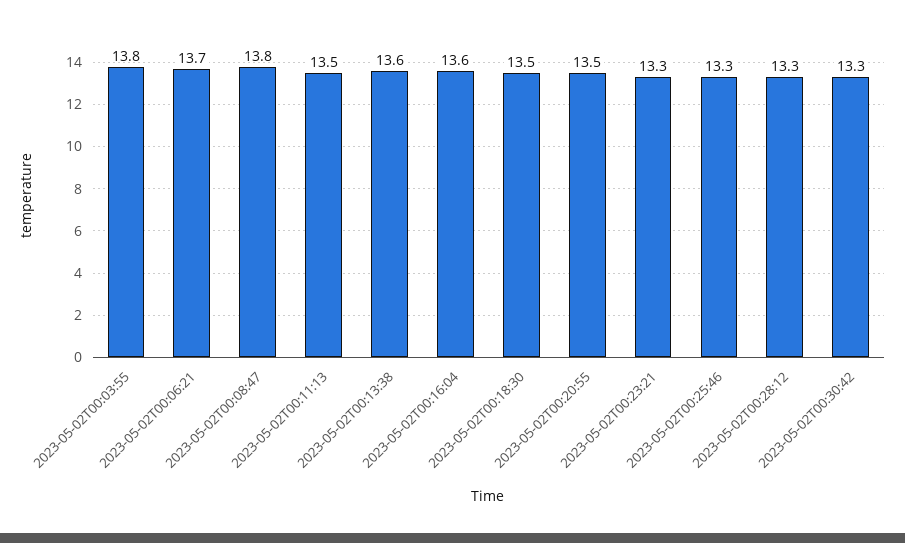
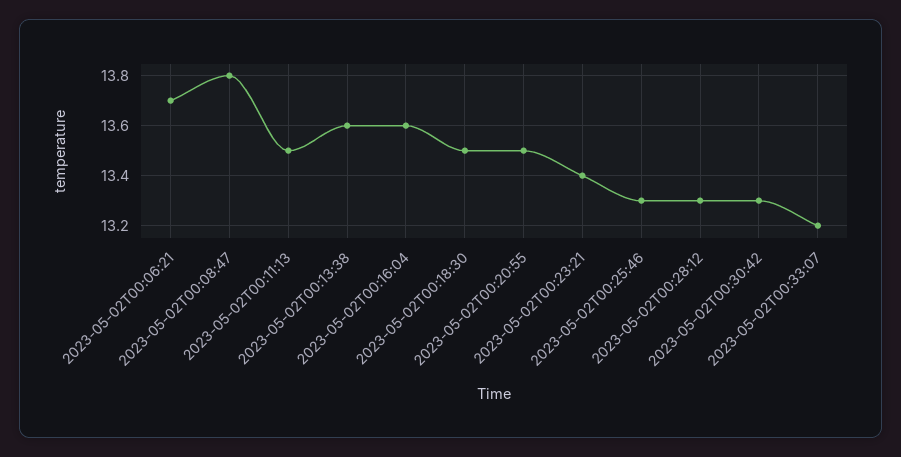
2023-05-02T00:03:55: 13.8 -> none
2023-05-02T00:23:21: 13.3 -> 13.4
2023-05-02T00:33:07: none -> 13.2

